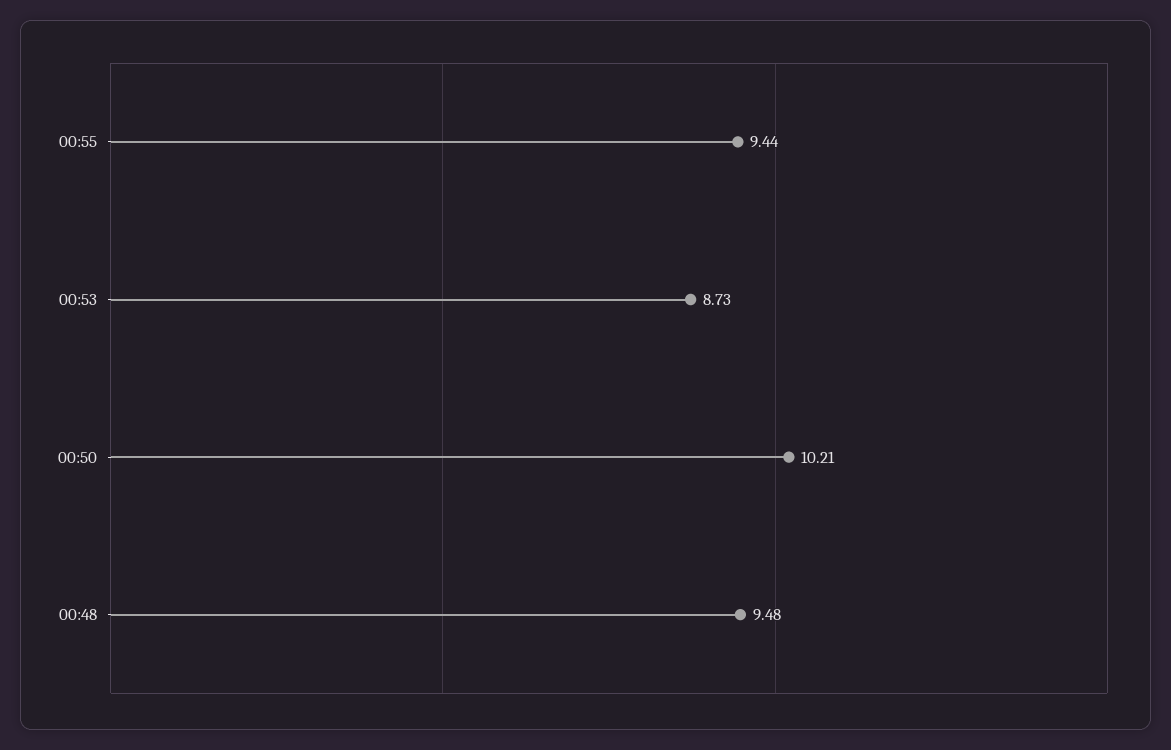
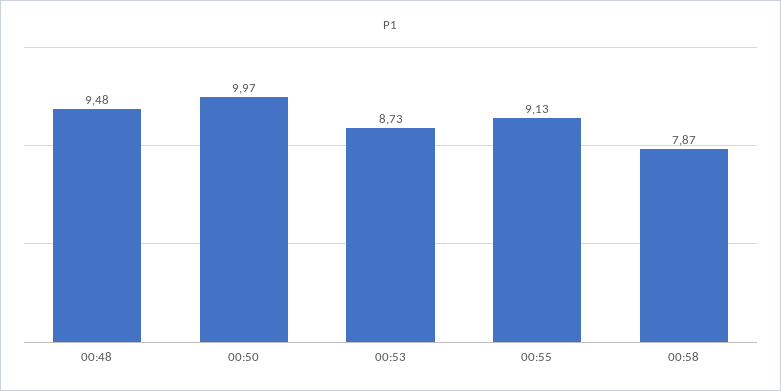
00:55: 9.44 -> 9.13
00:50: 10.21 -> 9.97
00:58: none -> 7.87

